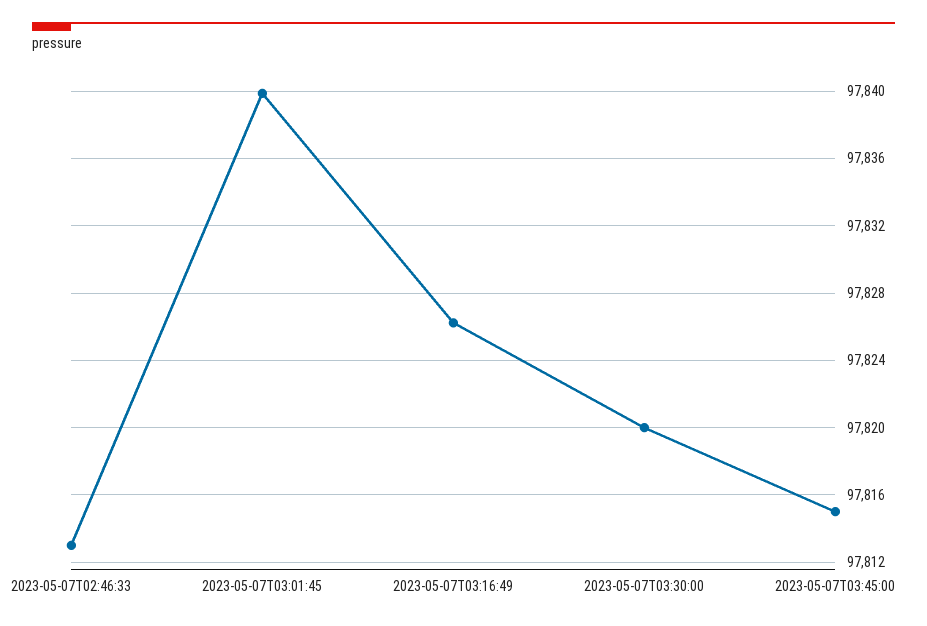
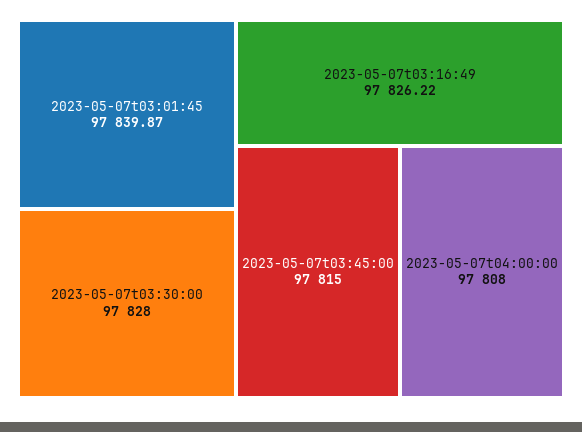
2023-05-07T02:46:33: 97813 -> none
2023-05-07T03:30:00: 97820 -> 97828
2023-05-07t04:00:00: none -> 97808

